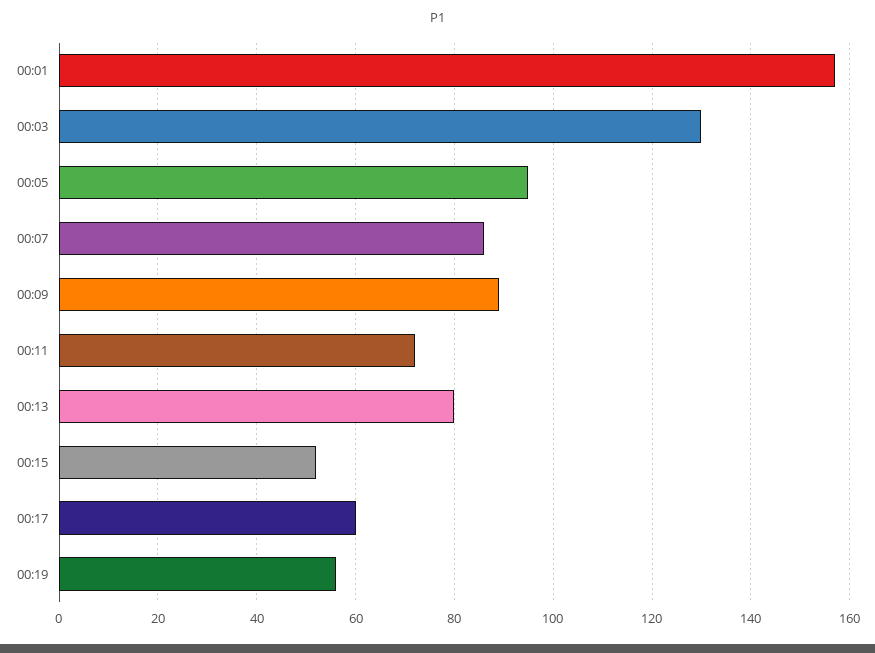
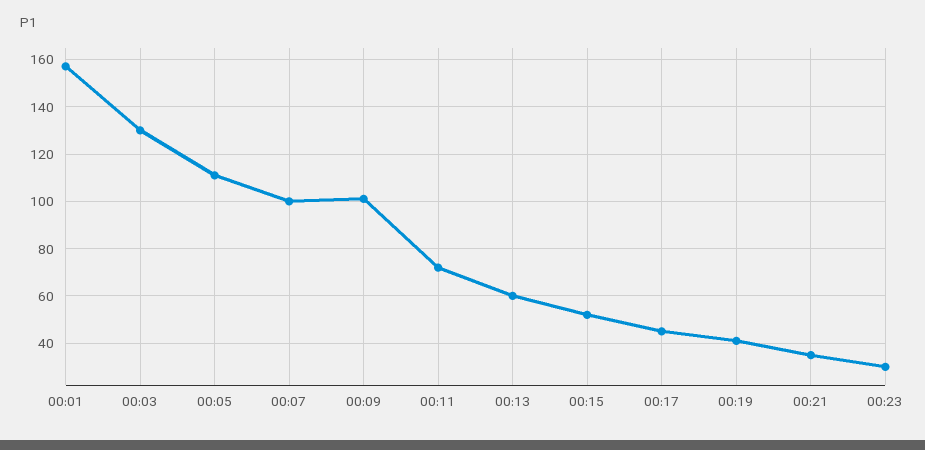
00:05: 95 -> 110
00:07: 85 -> 100
00:09: 90 -> 100
00:13: 80 -> 60
00:17: 60 -> 45
00:19: 55 -> 40
00:21: none -> 35
00:23: none -> 30

